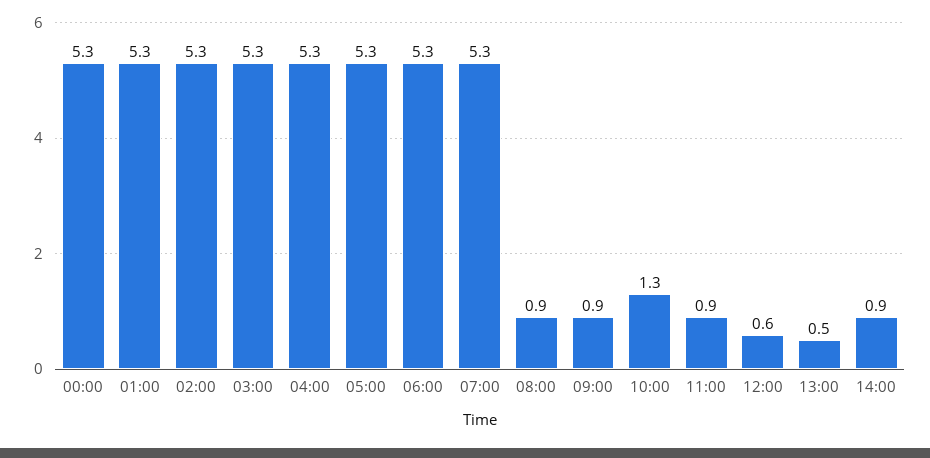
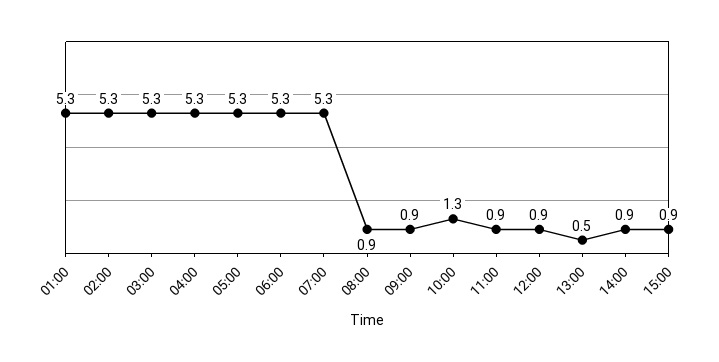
00:00: 5.3 -> none
12:00: 0.6 -> 0.9
15:00: none -> 0.9

